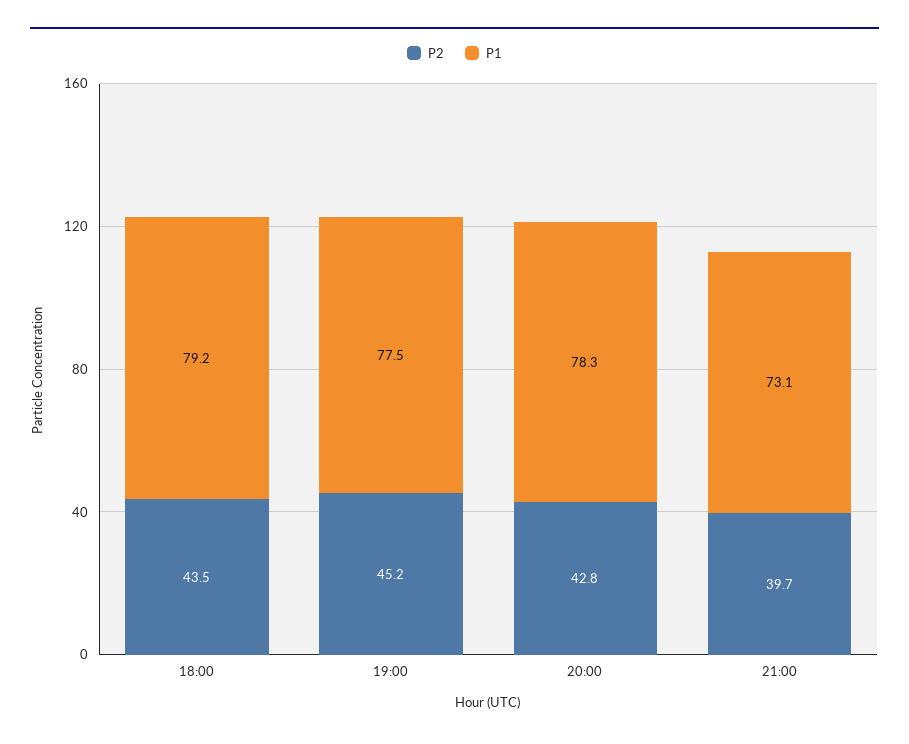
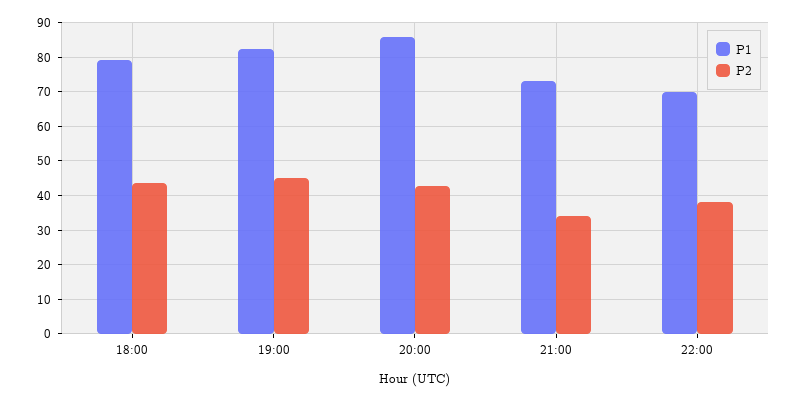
P1, 19:00: 77.5 -> 82
P1, 20:00: 78.3 -> 86
P2, 21:00: 39.7 -> 34
P1, 22:00: none -> 70
P2, 22:00: none -> 38

